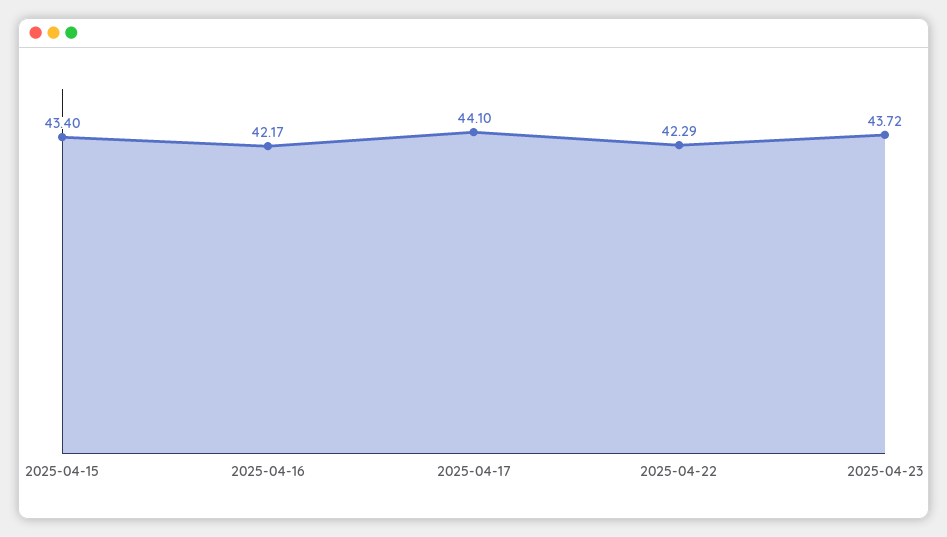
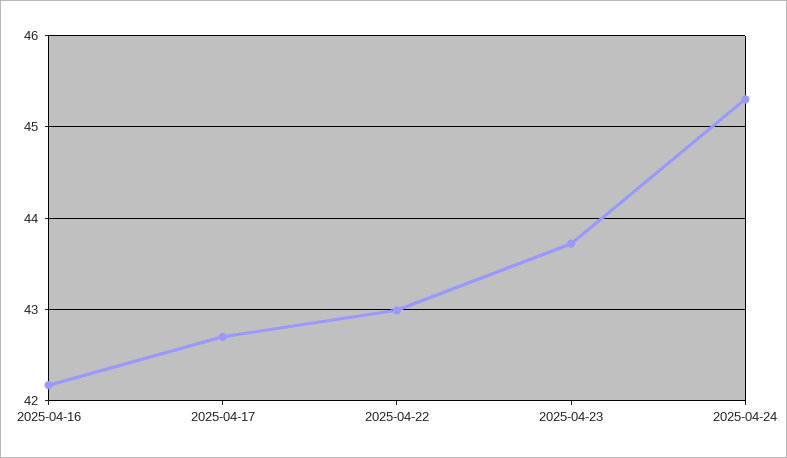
2025-04-15: 43.4 -> none
2025-04-17: 44.1 -> 42.7
2025-04-22: 42.29 -> 43
2025-04-24: none -> 45.3

